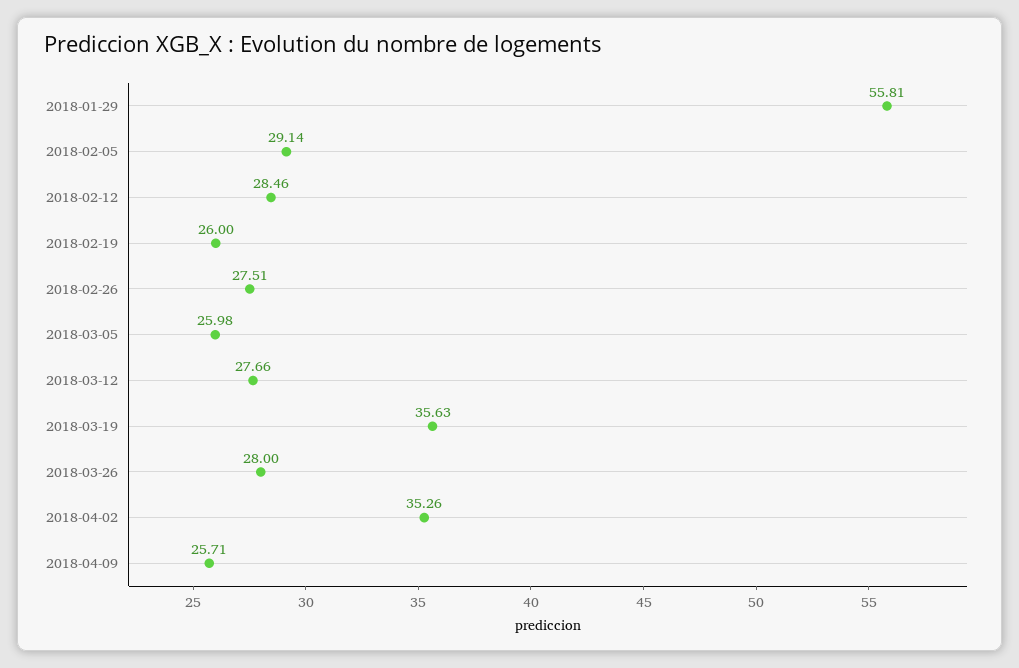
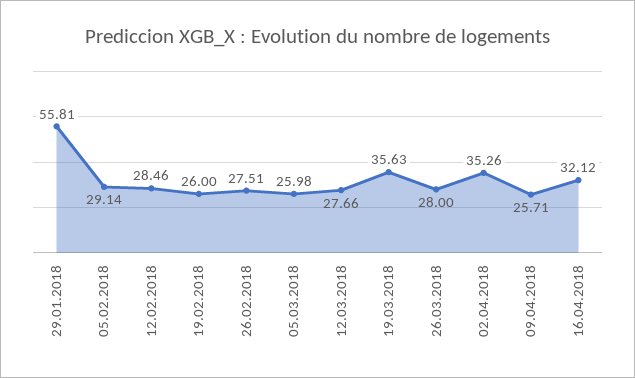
16.04.2018: none -> 32.12

